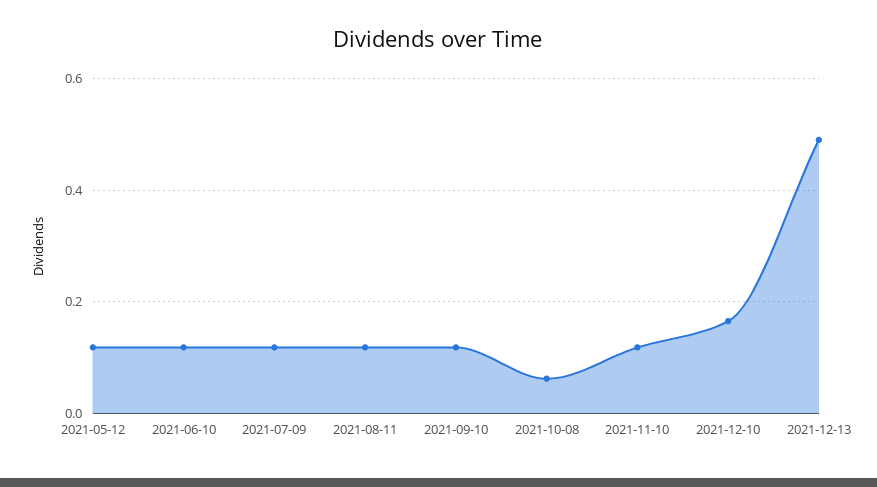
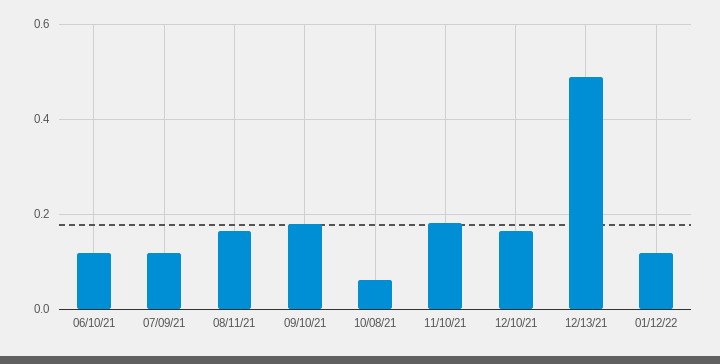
2021-05-12: 0.12 -> none
2021-08-11: 0.12 -> 0.16
2021-09-10: 0.12 -> 0.18
2021-11-10: 0.12 -> 0.18
01/12/22: none -> 0.12

